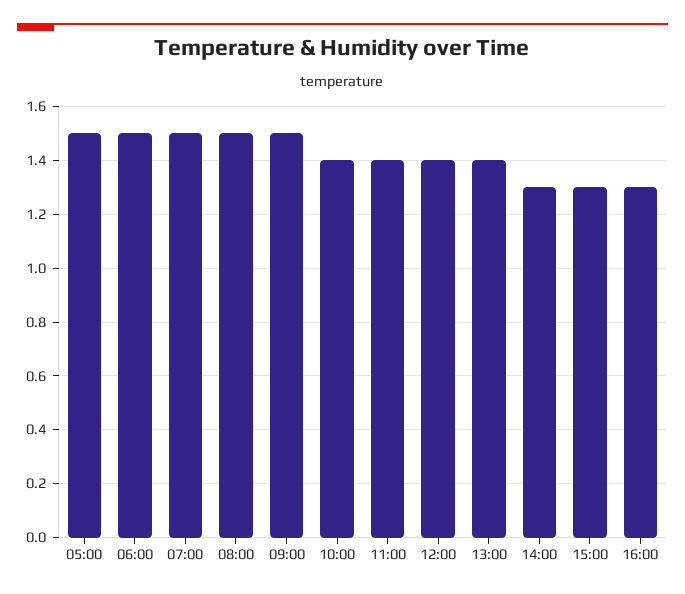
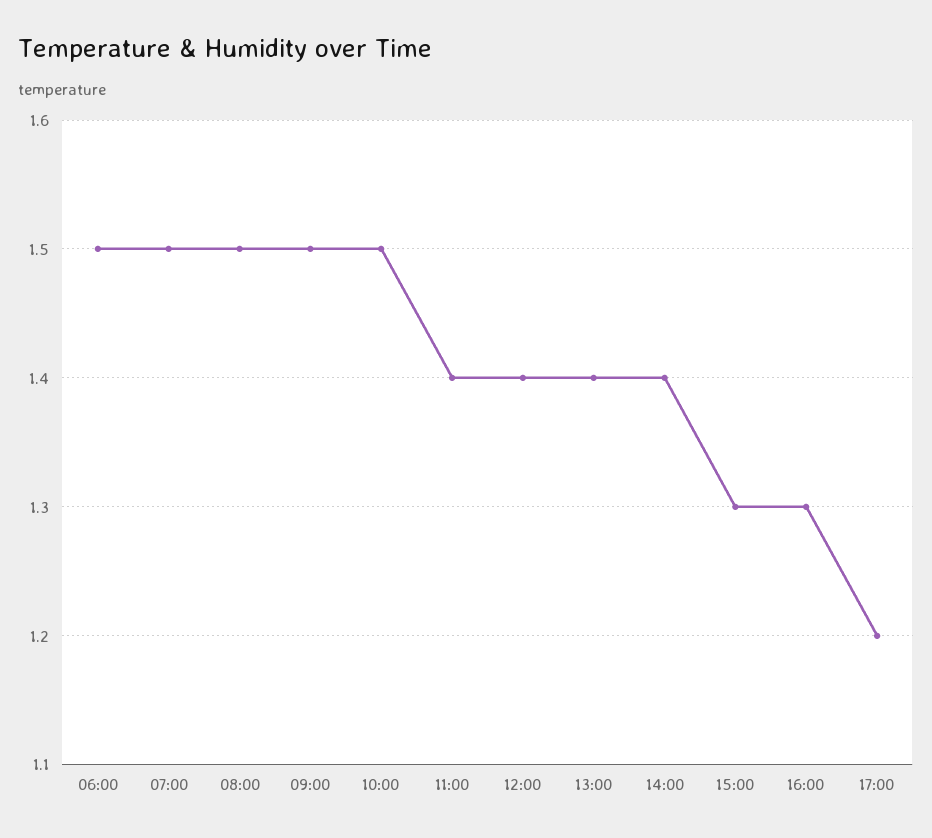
05:00: 1.5 -> none
10:00: 1.4 -> 1.5
14:00: 1.3 -> 1.4
17:00: none -> 1.2

